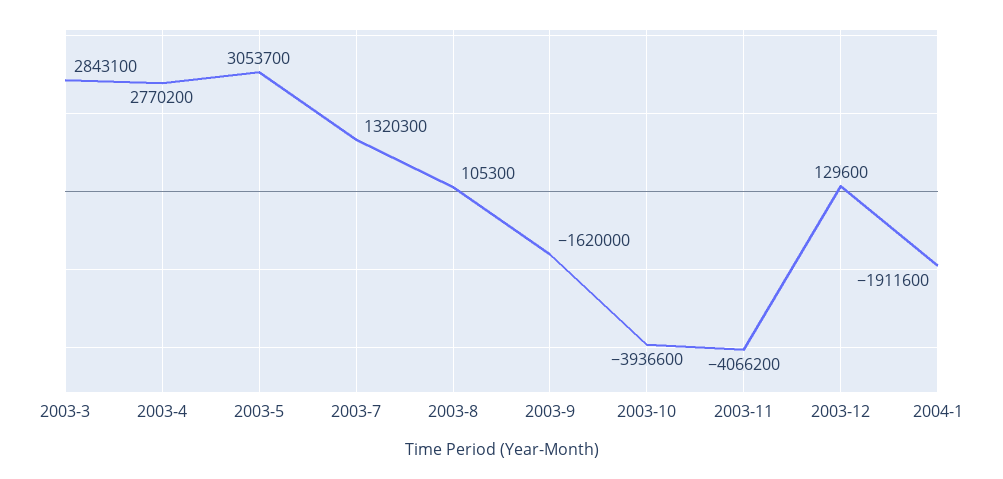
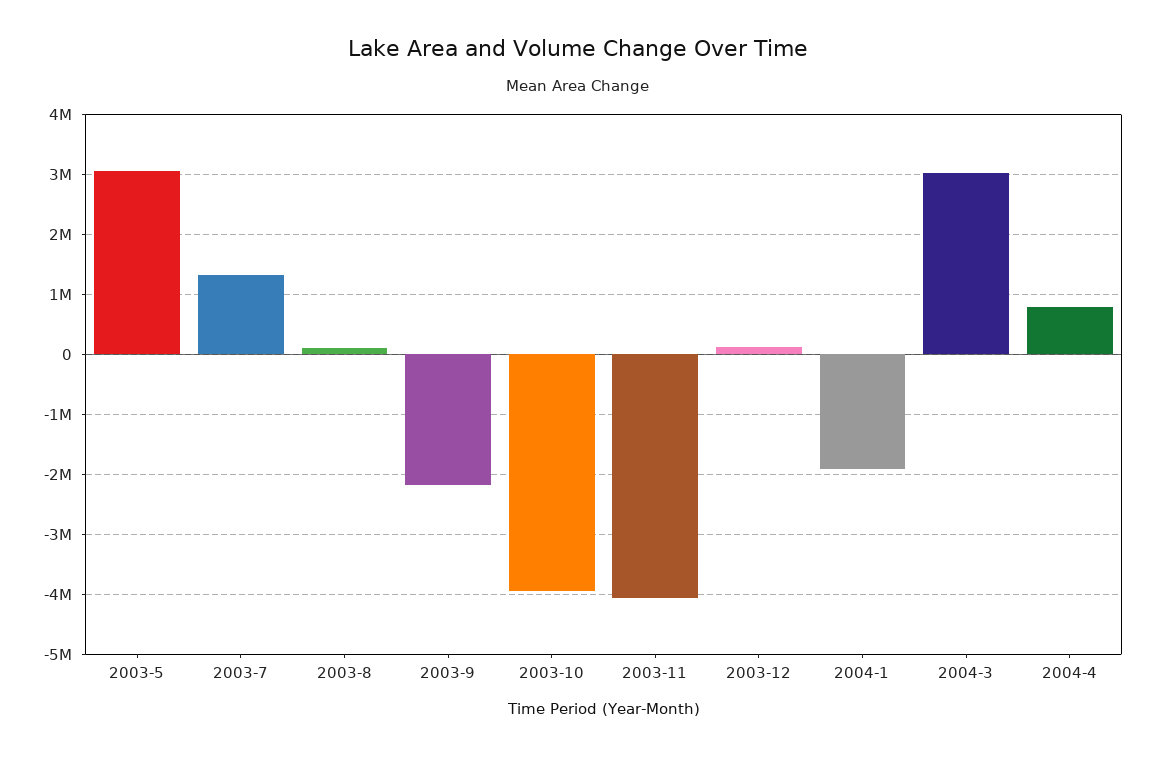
2003-3: 2843100 -> none
2003-4: 2770200 -> none
2003-9: -1620000 -> -2200000
2004-3: none -> 3000000
2004-4: none -> 800000

